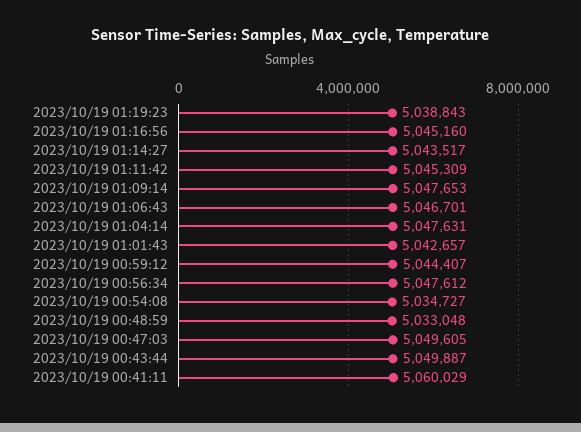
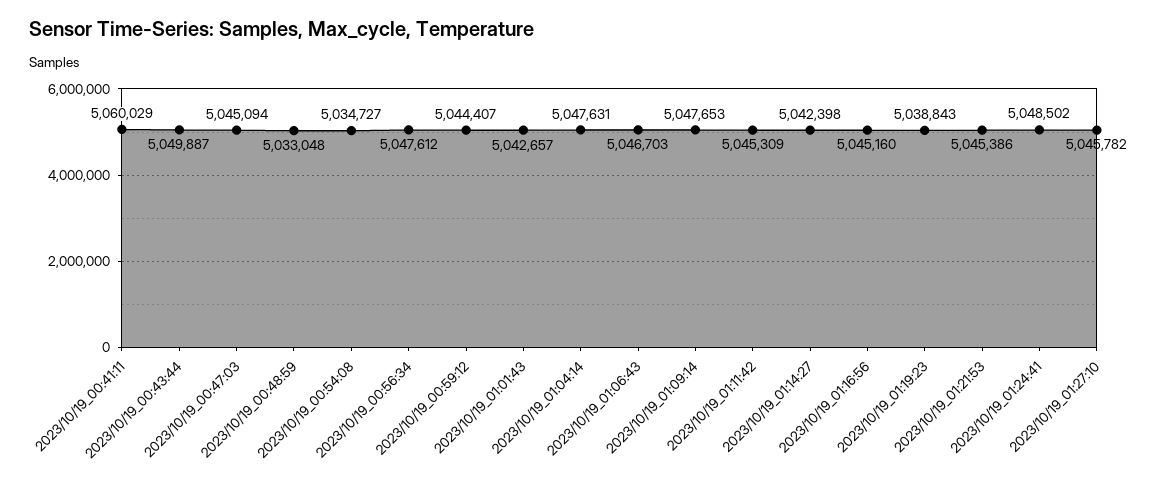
2023/10/19 01:14:27: 5043517 -> 5042398
2023/10/19 01:06:43: 5046701 -> 5046703
2023/10/19 00:47:03: 5049605 -> 5045094
2023/10/19_01:21:53: none -> 5045386
2023/10/19_01:24:41: none -> 5048502
2023/10/19_01:27:10: none -> 5045782

